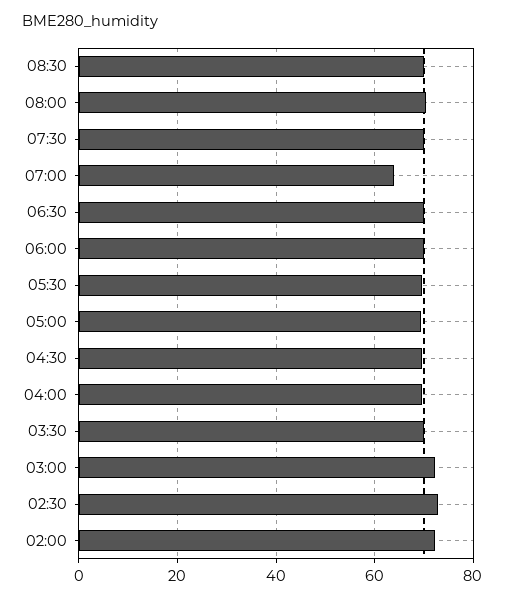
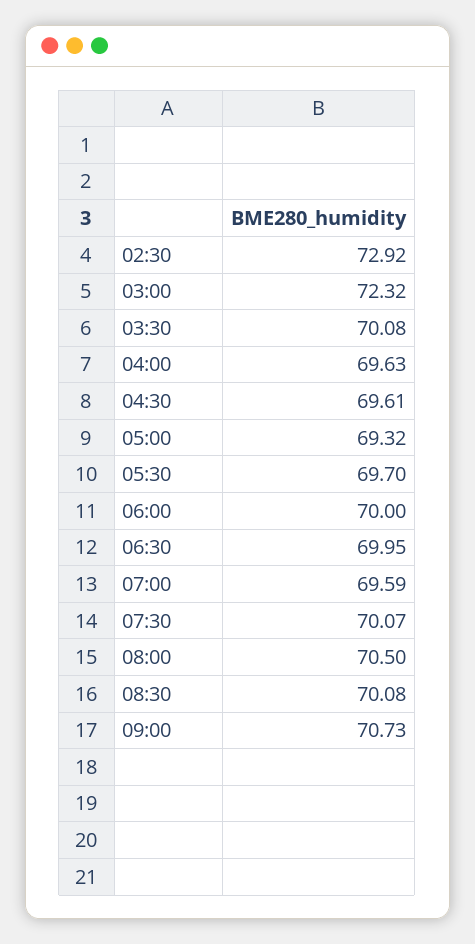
07:00: 64 -> 69.59
02:00: 72 -> none
09:00: none -> 70.73

